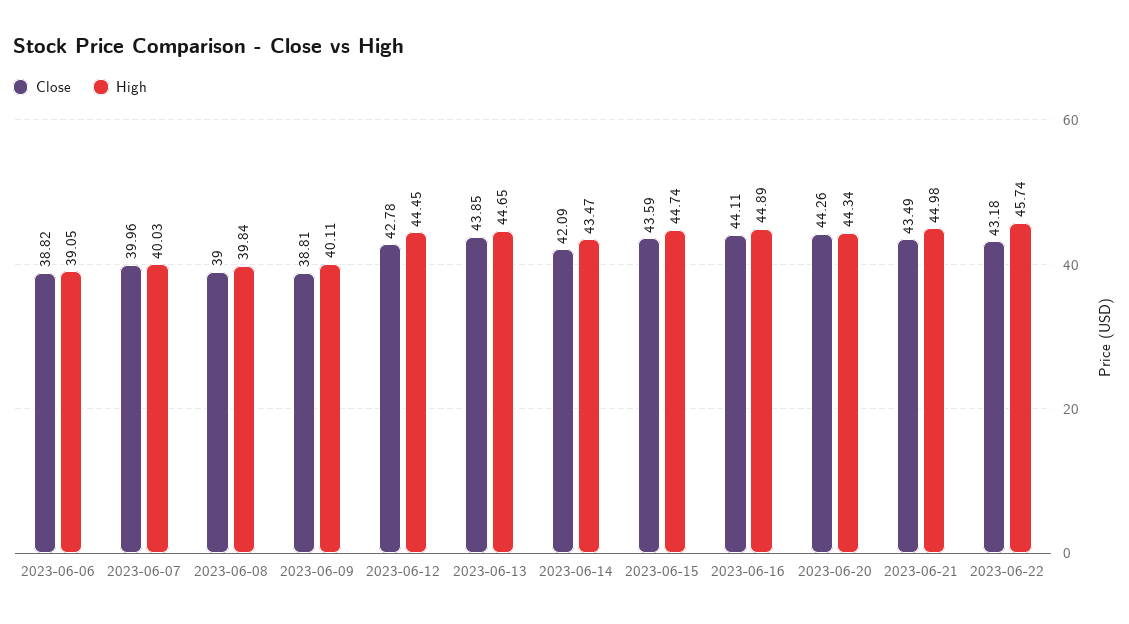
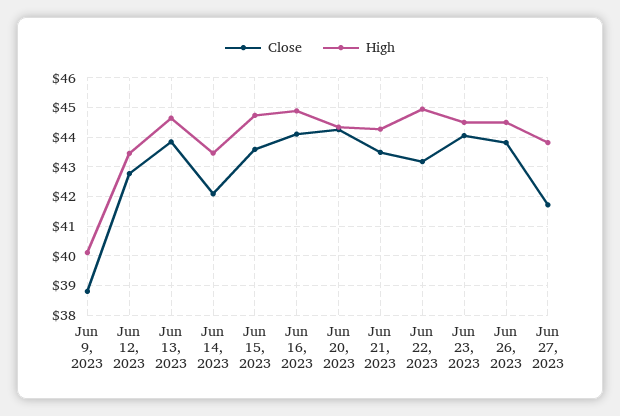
Close, 2023-06-06: 38.82 -> none
High, 2023-06-06: 39.05 -> none
Close, 2023-06-07: 39.96 -> none
High, 2023-06-07: 40.03 -> none
Close, 2023-06-08: 39 -> none
High, 2023-06-08: 39.84 -> none
High, 2023-06-12: 44.45 -> 43.5
High, 2023-06-21: 44.98 -> 44.25
High, 2023-06-22: 45.74 -> 45
Close, Jun 23, 2023: none -> 44
High, Jun 23, 2023: none -> 44.5
Close, Jun 26, 2023: none -> 43.75
High, Jun 26, 2023: none -> 44.5
Close, Jun 27, 2023: none -> 41.75
High, Jun 27, 2023: none -> 43.75

